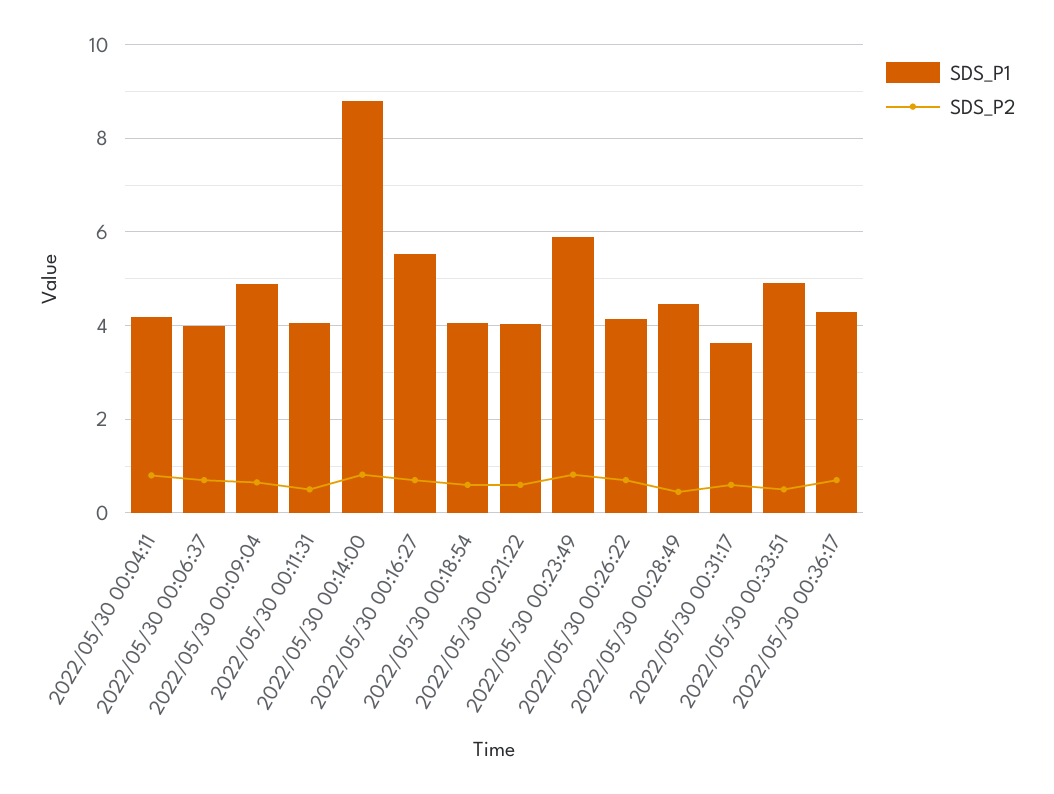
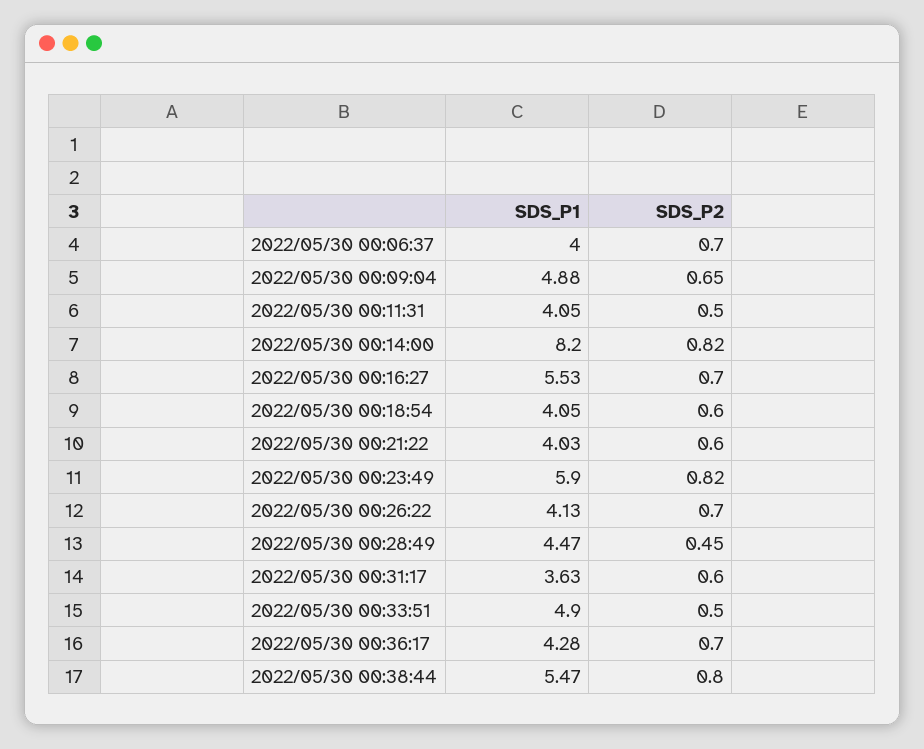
SDS_P1, 2022/05/30 00:04:11: 4.2 -> none
SDS_P2, 2022/05/30 00:04:11: 0.8 -> none
SDS_P1, 2022/05/30 00:14:00: 8.8 -> 8.2
SDS_P1, 2022/05/30 00:38:44: none -> 5.47
SDS_P2, 2022/05/30 00:38:44: none -> 0.8

